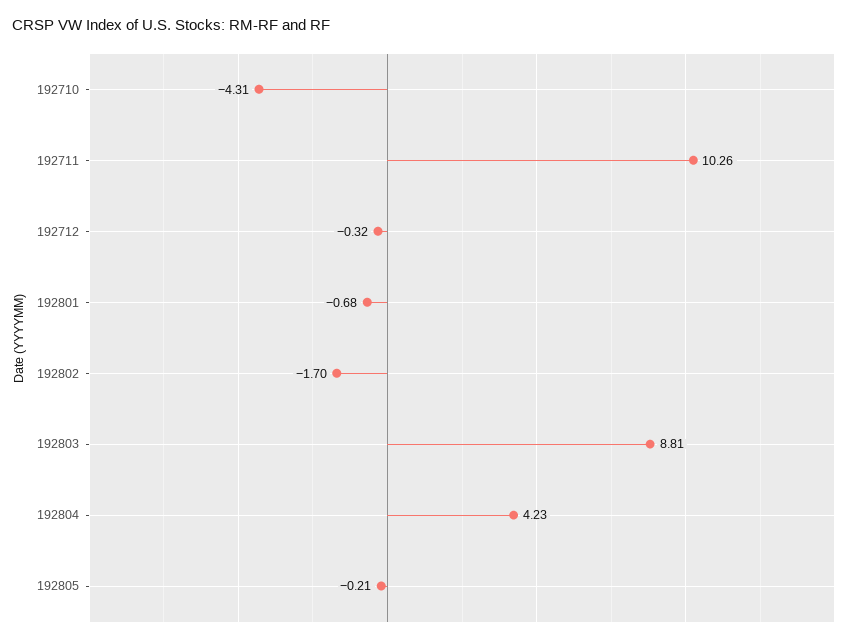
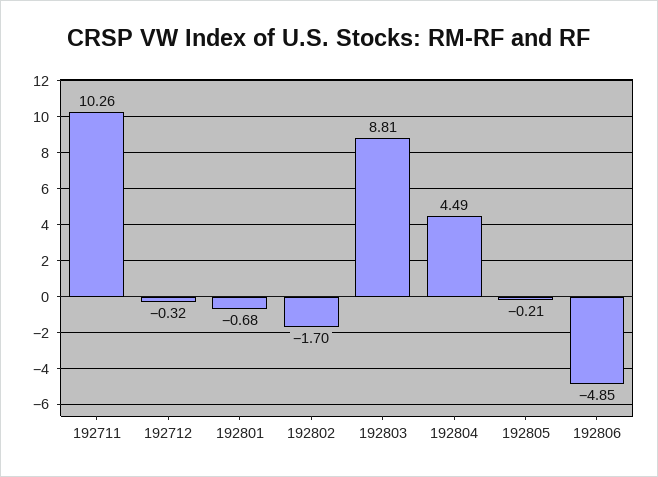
192710: -4.31 -> none
192804: 4.23 -> 4.49
192806: none -> -4.85

